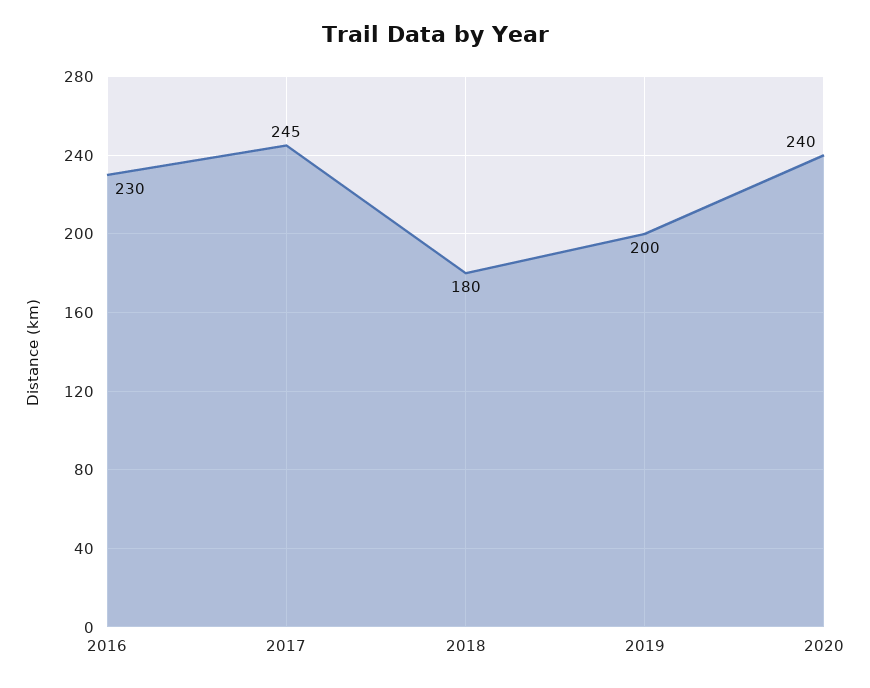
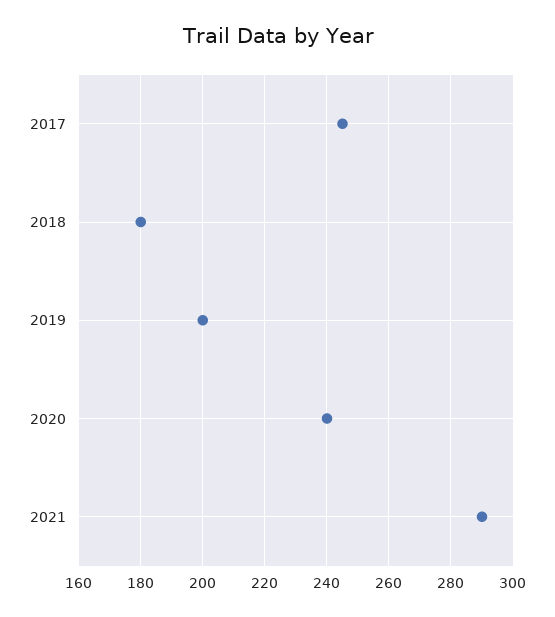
2016: 230 -> none
2021: none -> 290

